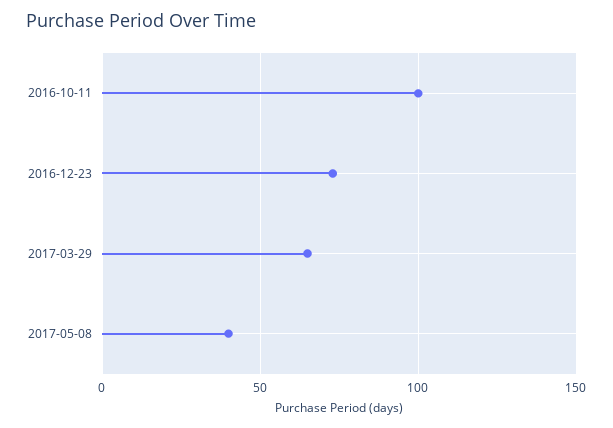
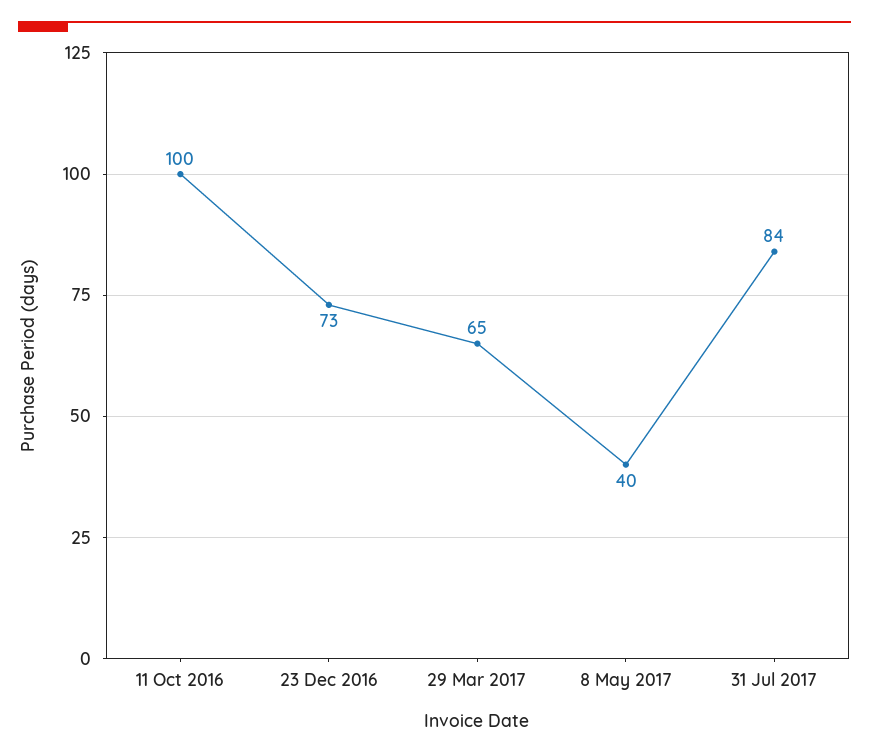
31 Jul 2017: none -> 84

